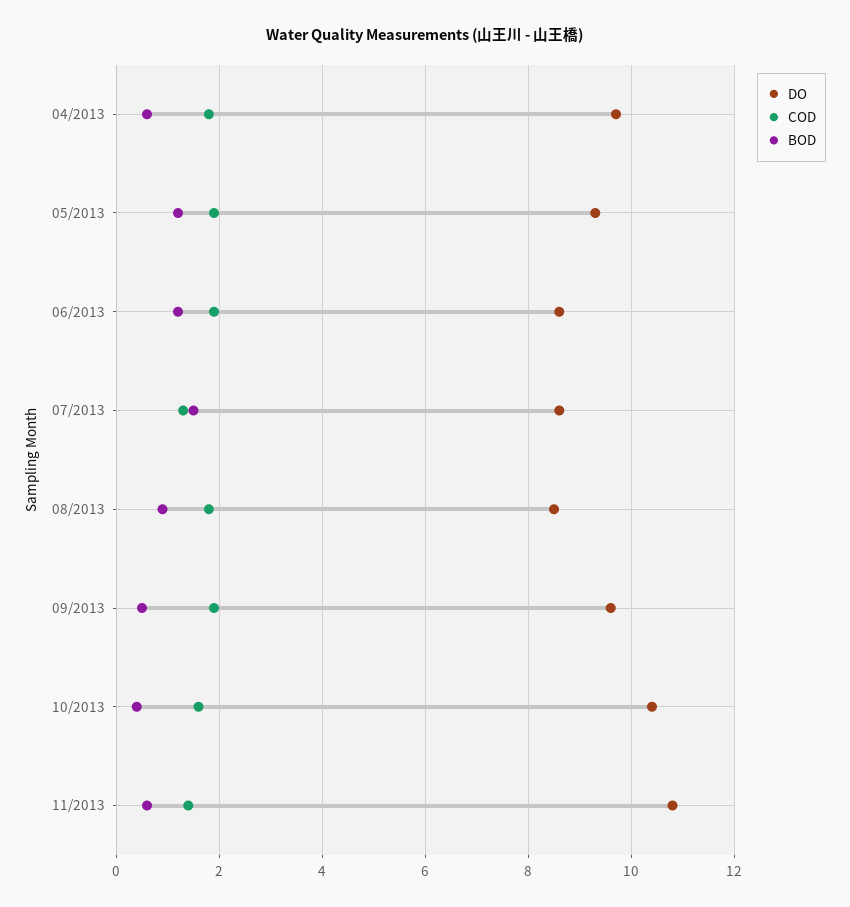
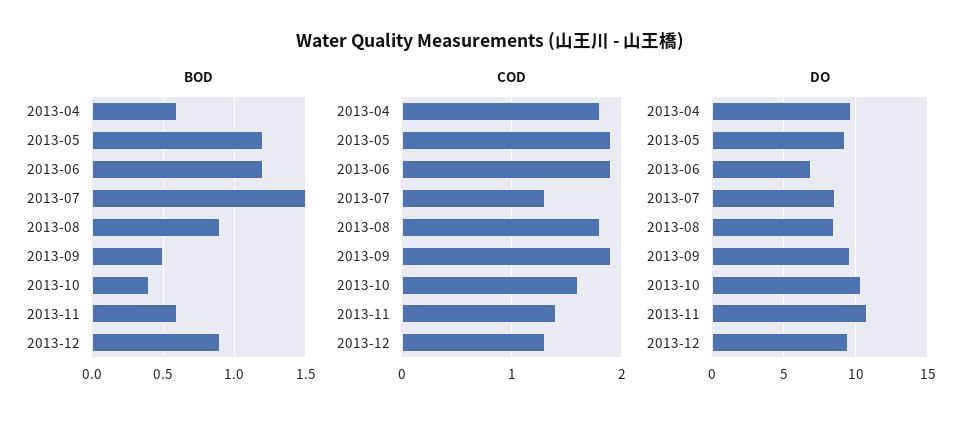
DO, 06/2013: 8.5 -> 7
BOD, 2013-12: none -> 0.9
COD, 2013-12: none -> 1.3
DO, 2013-12: none -> 9.5

